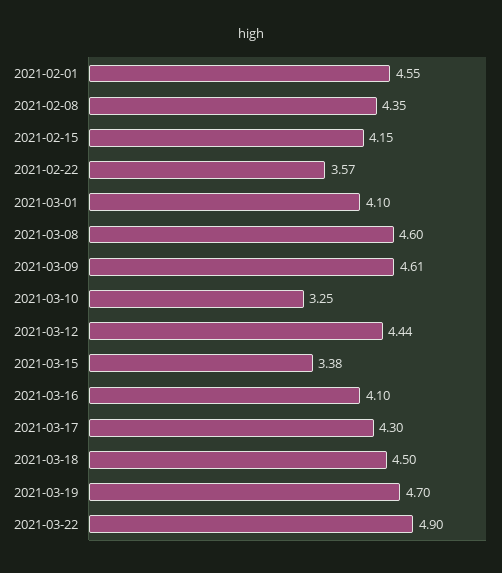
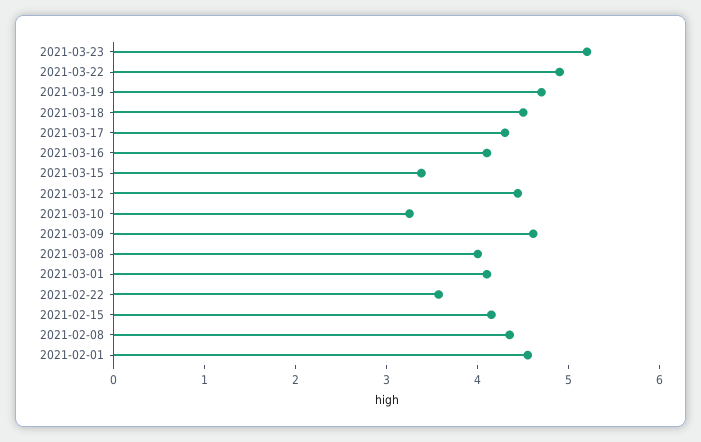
2021-03-08: 4.6 -> 4
2021-03-23: none -> 5.2

